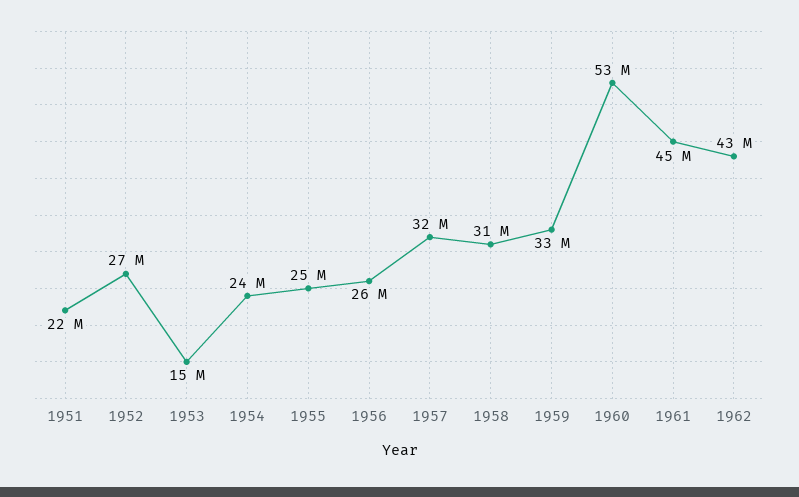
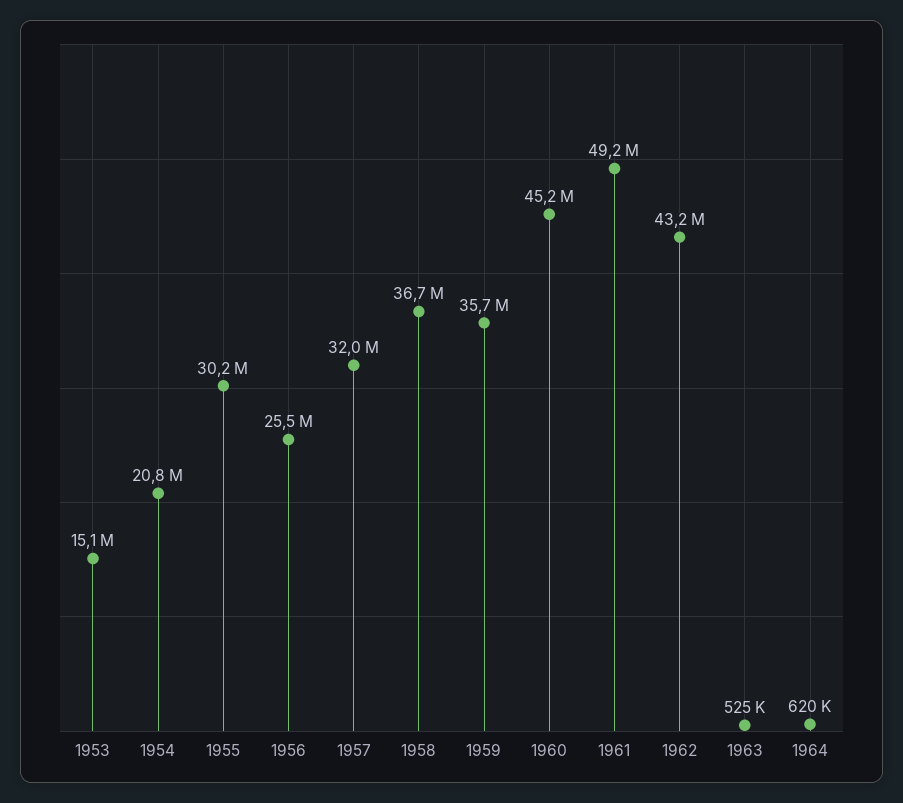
1951: 22000000 -> none
1952: 27000000 -> none
1954: 24000000 -> 20800000
1955: 25000000 -> 30200000
1958: 31000000 -> 36700000
1959: 33000000 -> 35700000
1960: 53000000 -> 45200000
1961: 45000000 -> 49200000
1963: none -> 525000
1964: none -> 620000

